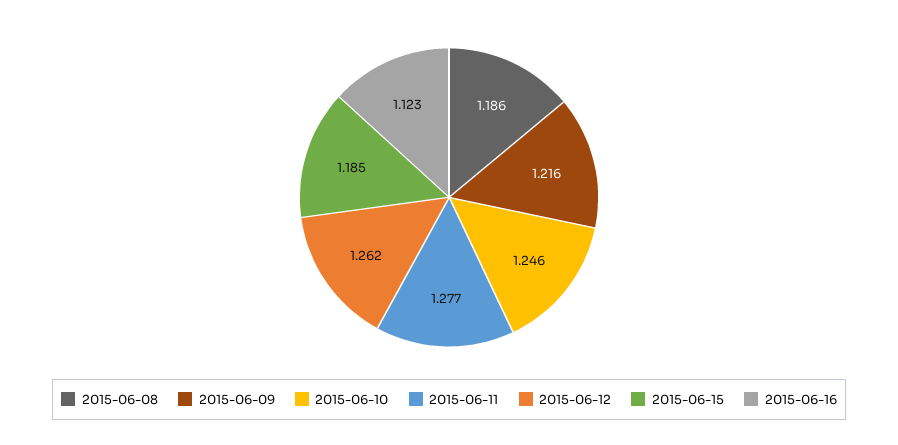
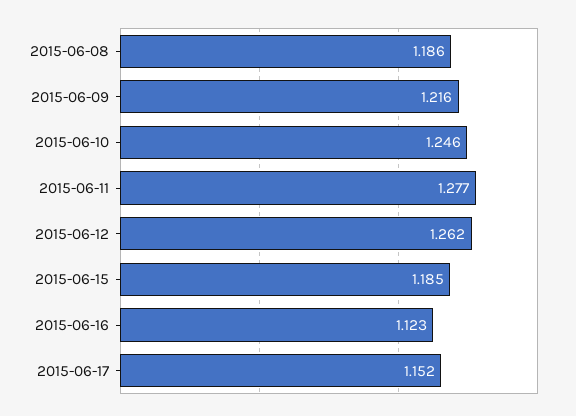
2015-06-17: none -> 1.152

